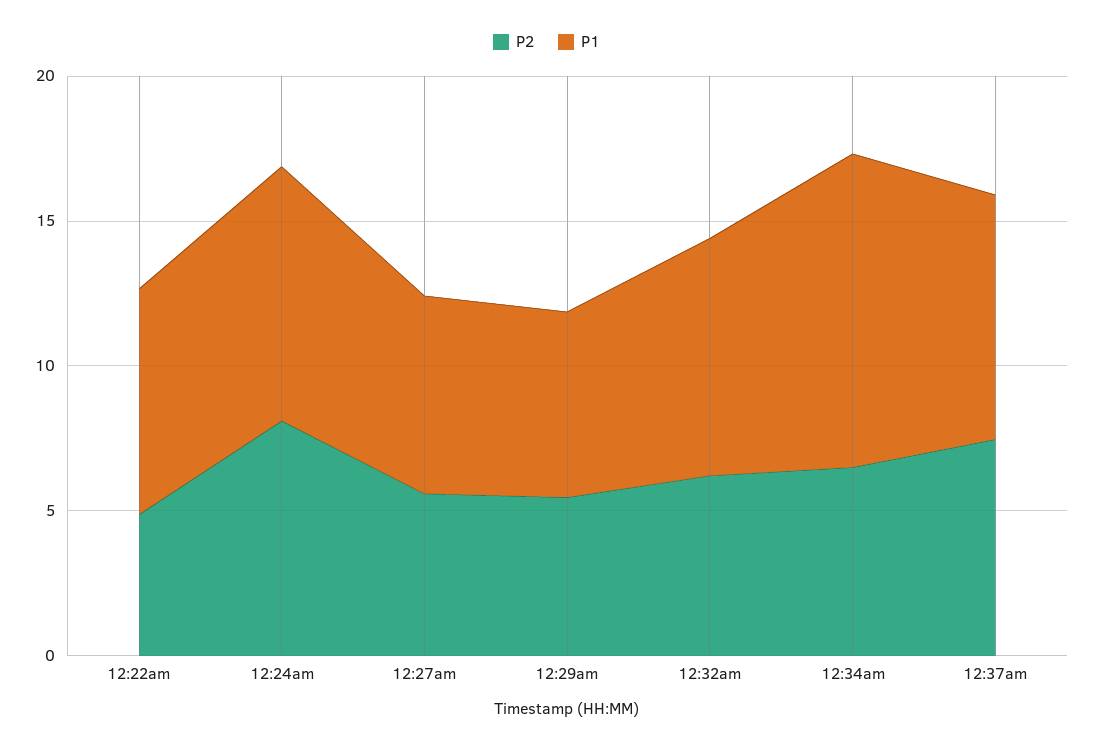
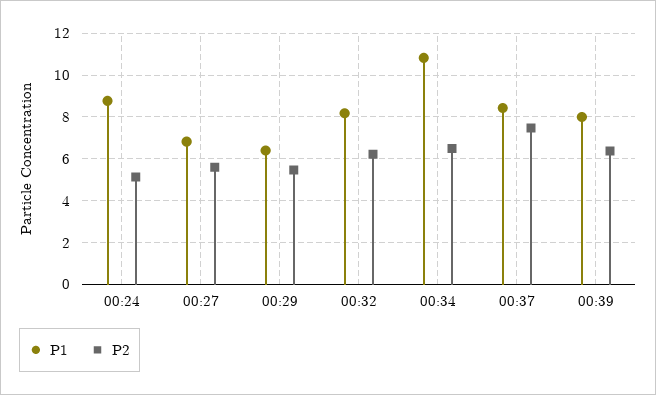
P2, 12:22am: 5 -> none
P1, 12:22am: 8 -> none
P2, 12:24am: 8 -> 5
P1, 00:39: none -> 8
P2, 00:39: none -> 6.5

